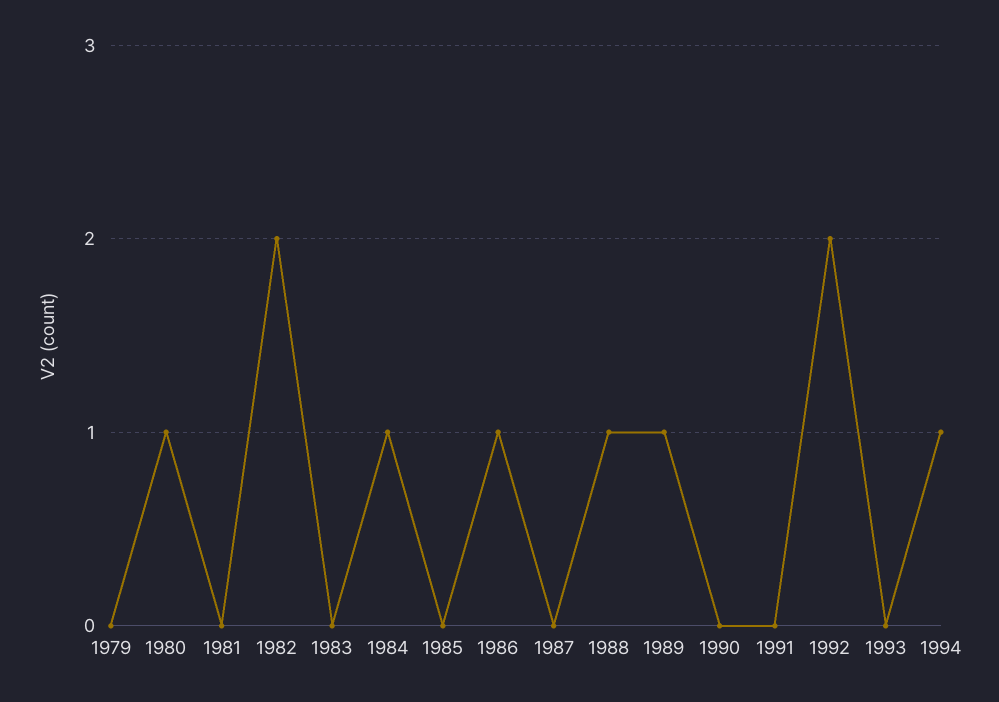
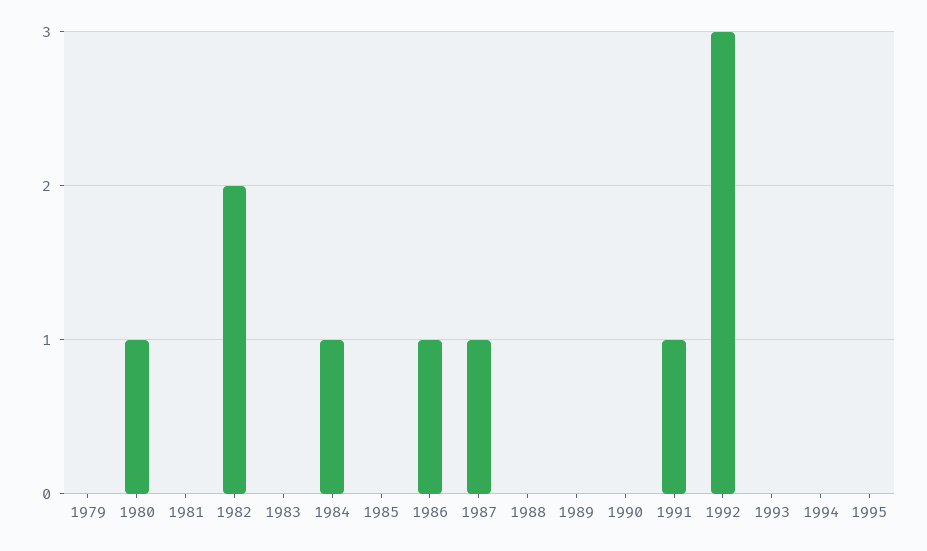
1987: 0 -> 1
1988: 1 -> 0
1989: 1 -> 0
1991: 0 -> 1
1992: 2 -> 3
1994: 1 -> 0
1995: none -> 0

